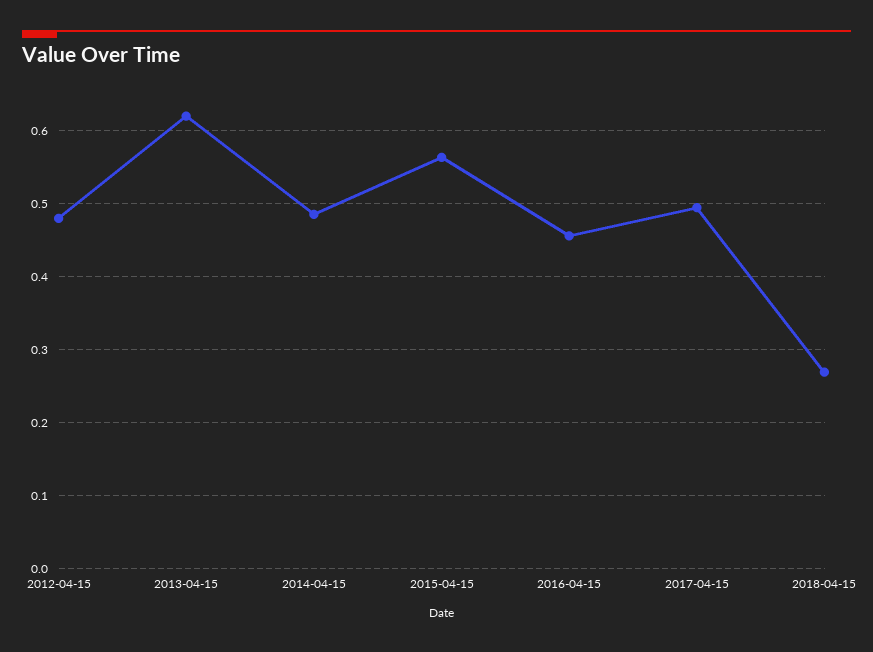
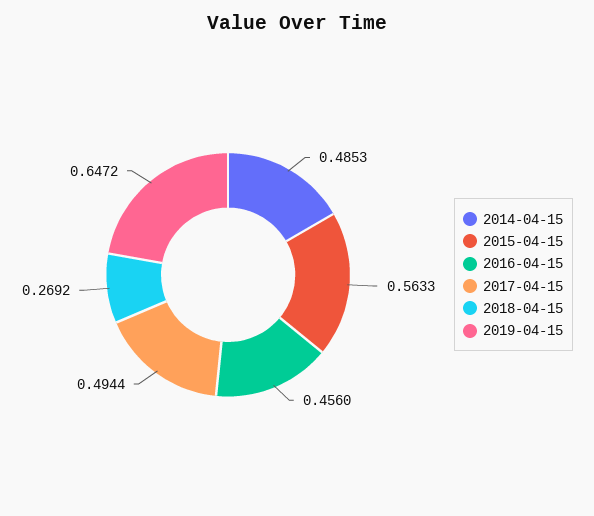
2012-04-15: 0.48 -> none
2013-04-15: 0.62 -> none
2019-04-15: none -> 0.6472

